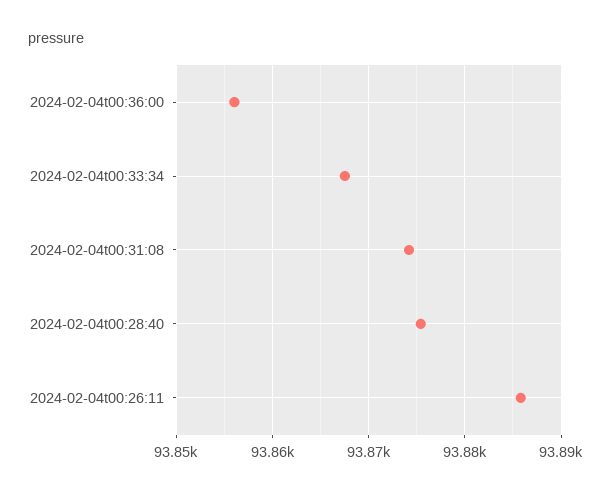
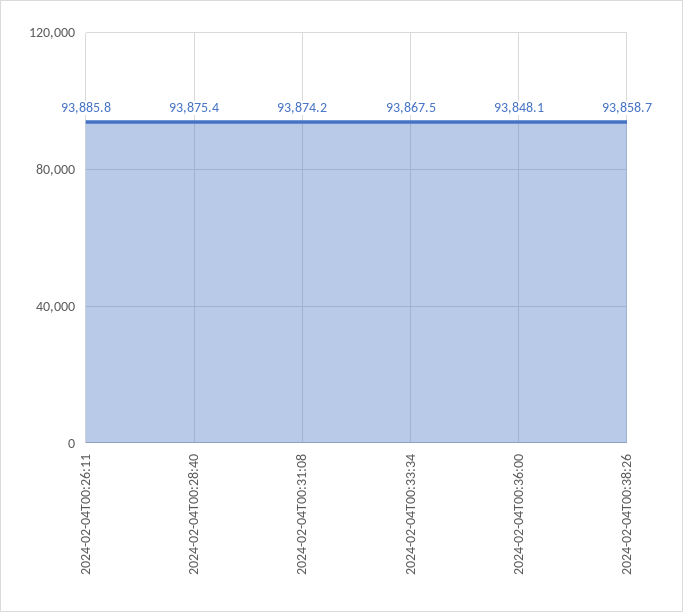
2024-02-04t00:36:00: 93856 -> 93848.1
2024-02-04T00:38:26: none -> 93858.7

